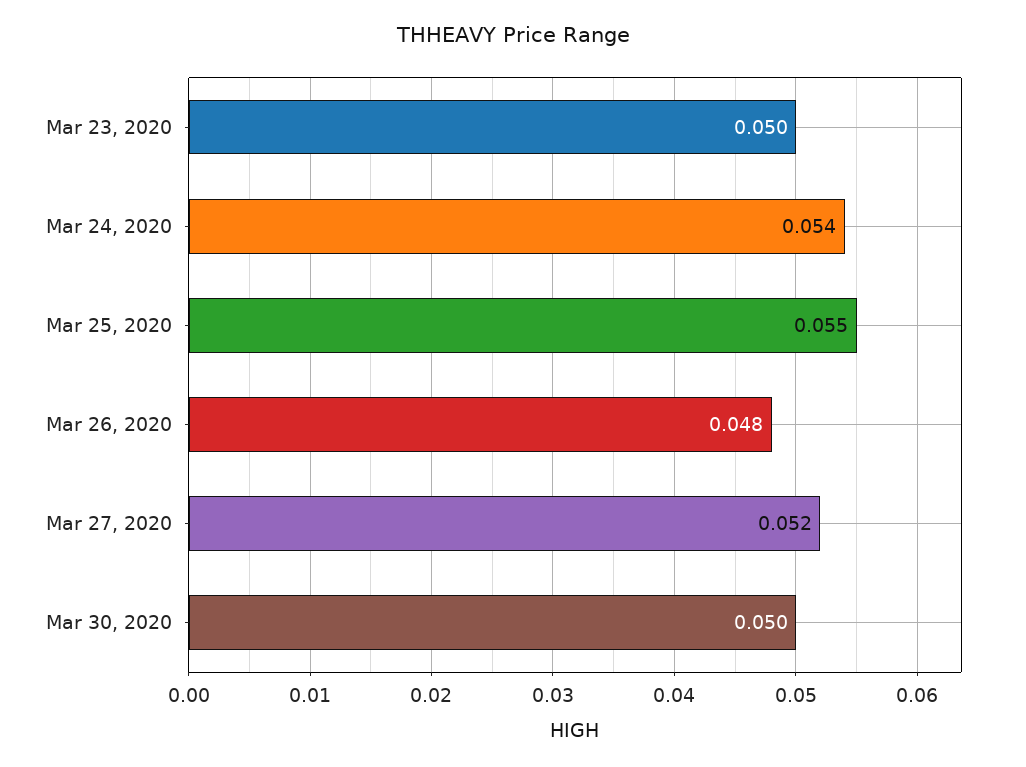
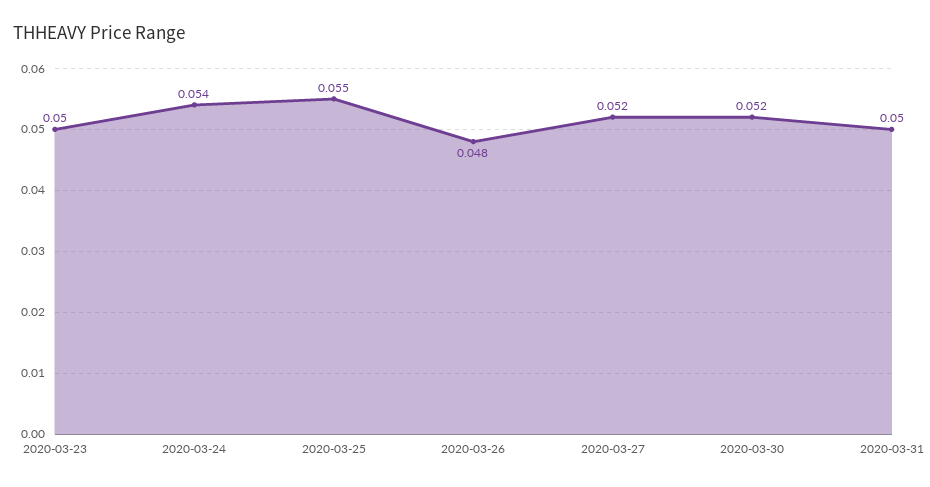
Mar 30, 2020: 0.05 -> 0.052
2020-03-31: none -> 0.05

